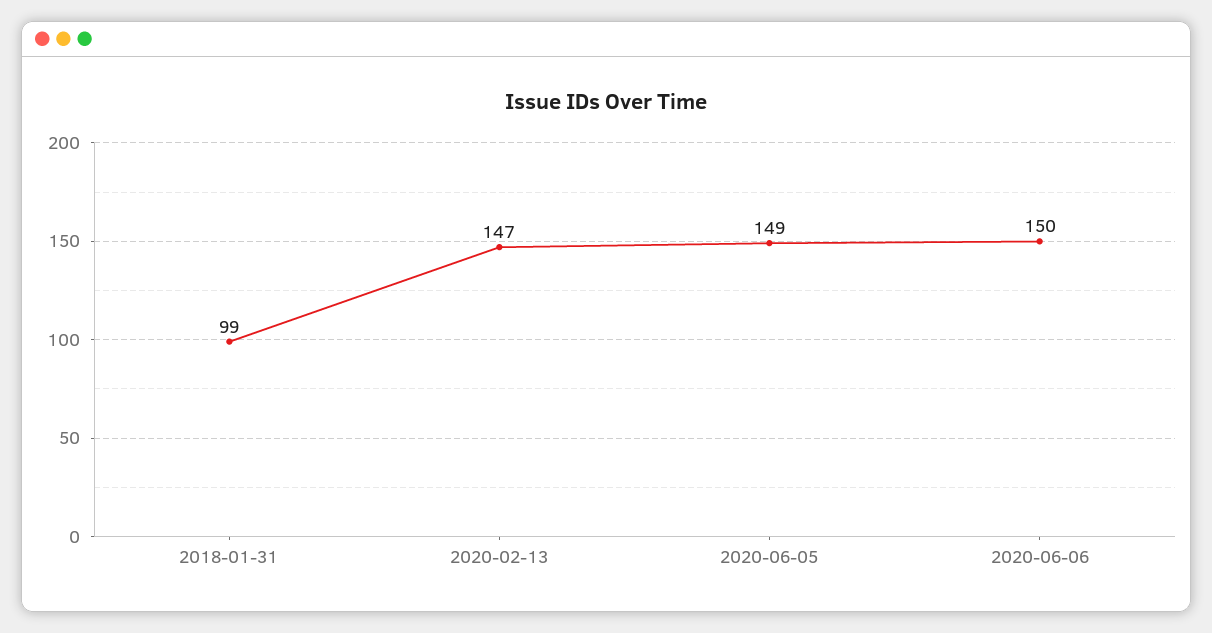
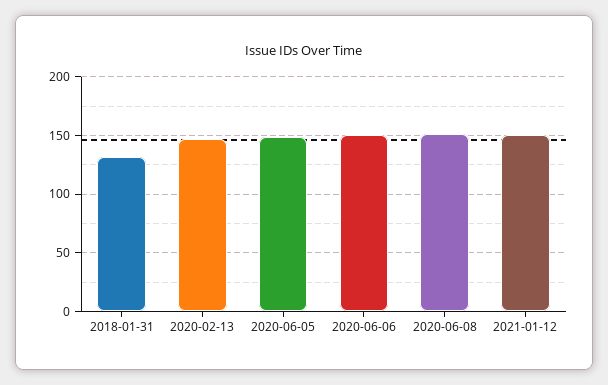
2018-01-31: 99 -> 130
2020-06-08: none -> 150
2021-01-12: none -> 150

